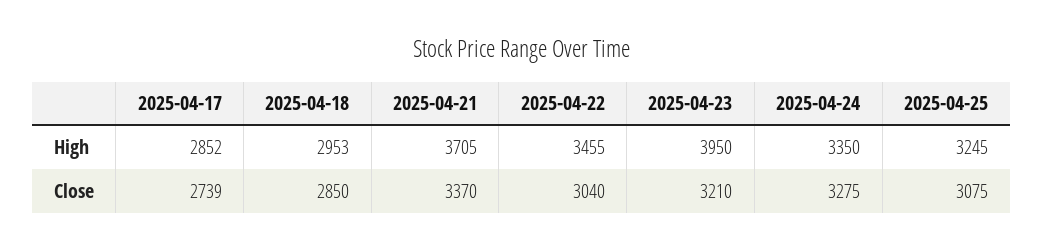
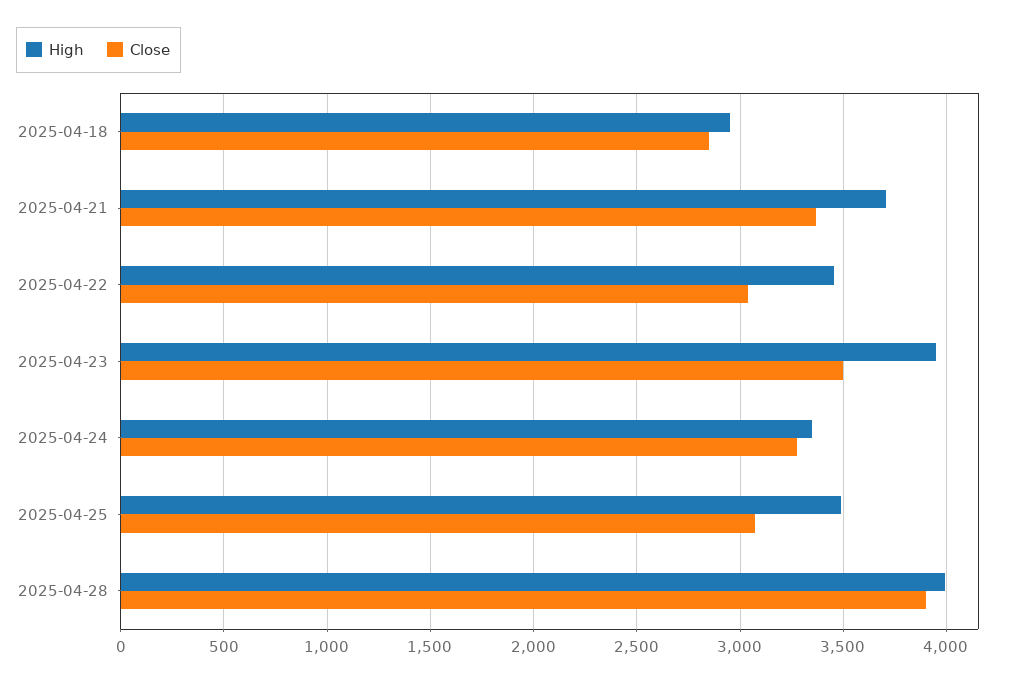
High, 2025-04-17: 2852 -> none
High, 2025-04-25: 3245 -> 3500
Close, 2025-04-17: 2739 -> none
Close, 2025-04-23: 3210 -> 3500
High, 2025-04-28: none -> 4000
Close, 2025-04-28: none -> 3900

